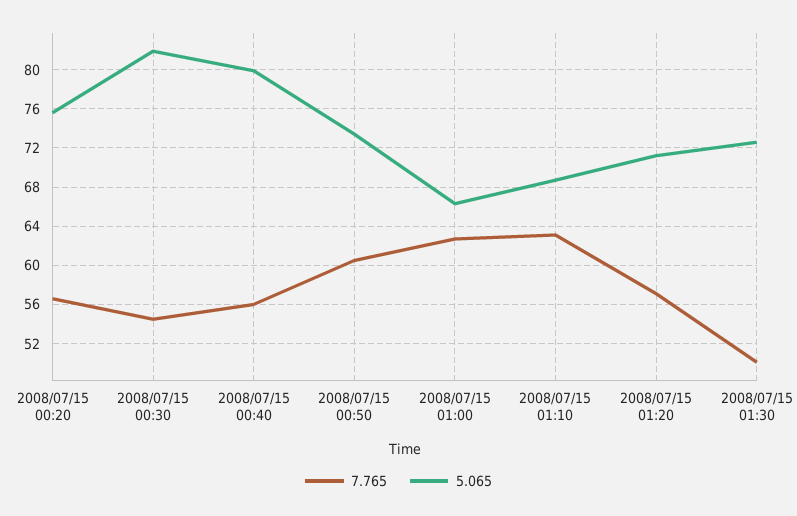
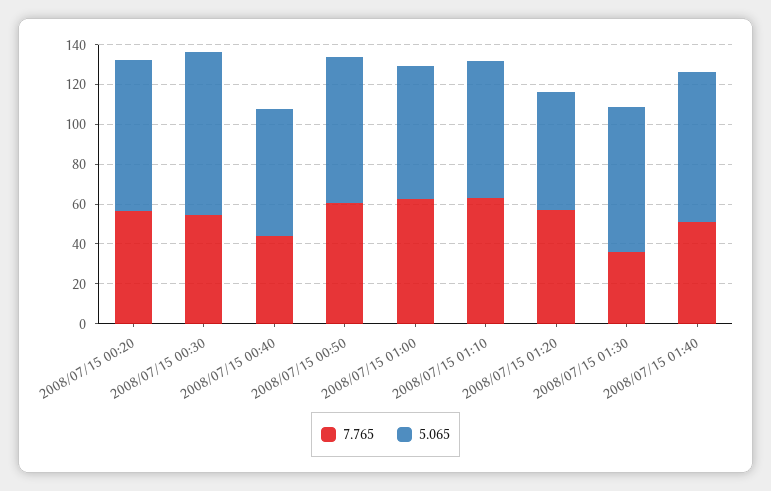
7.765, 2008/07/15 00:40: 56 -> 45
5.065, 2008/07/15 00:40: 80 -> 65
5.065, 2008/07/15 01:20: 71 -> 60
7.765, 2008/07/15 01:30: 50 -> 35
7.765, 2008/07/15 01:40: none -> 50
5.065, 2008/07/15 01:40: none -> 75

